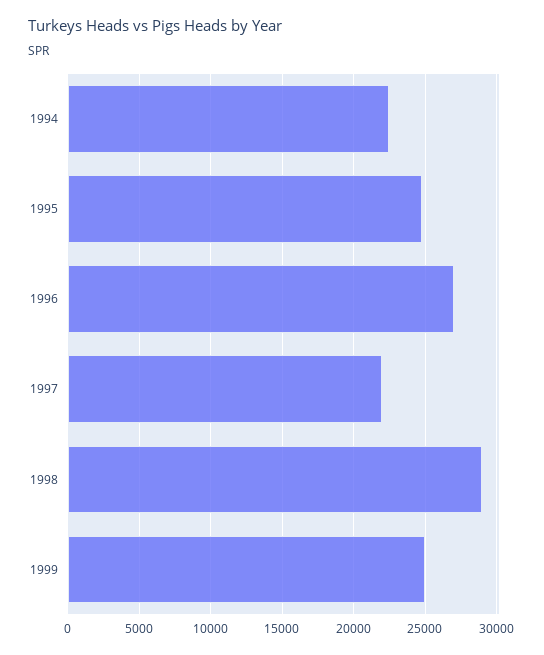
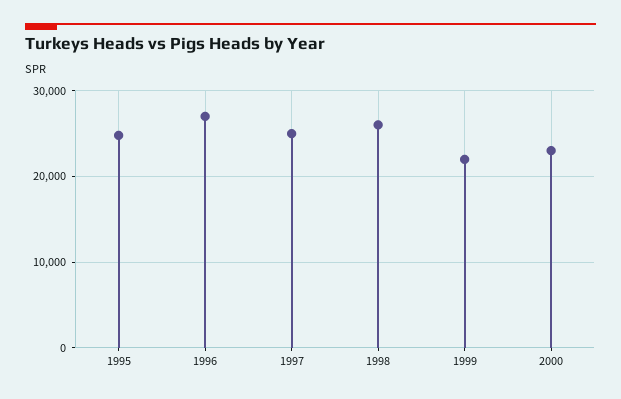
1994: 22500 -> none
1997: 22000 -> 25000
1998: 29000 -> 26000
1999: 25000 -> 22000
2000: none -> 23000

